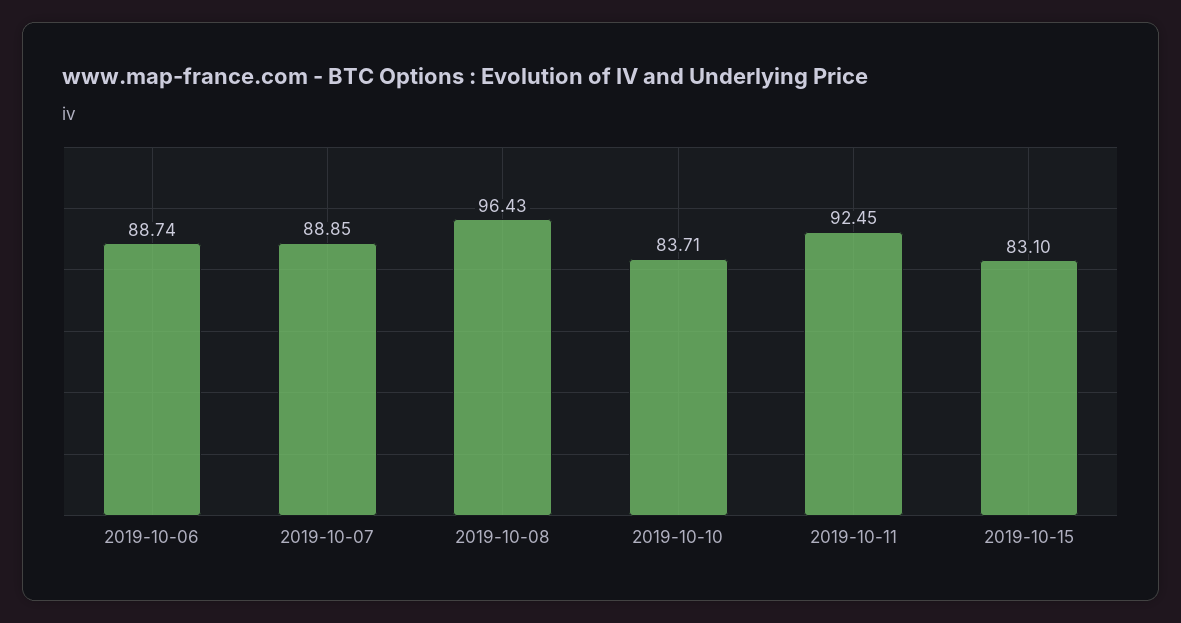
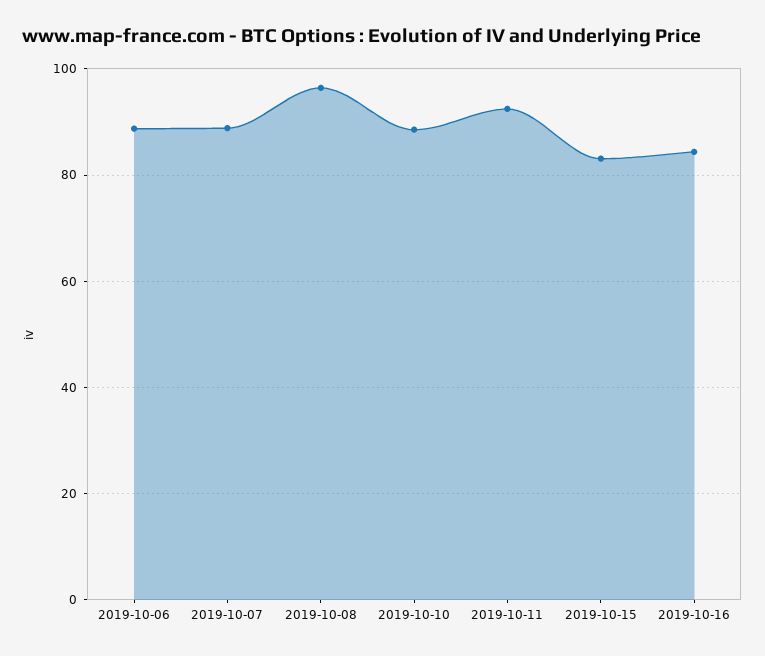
2019-10-10: 83.71 -> 88
2019-10-16: none -> 84

